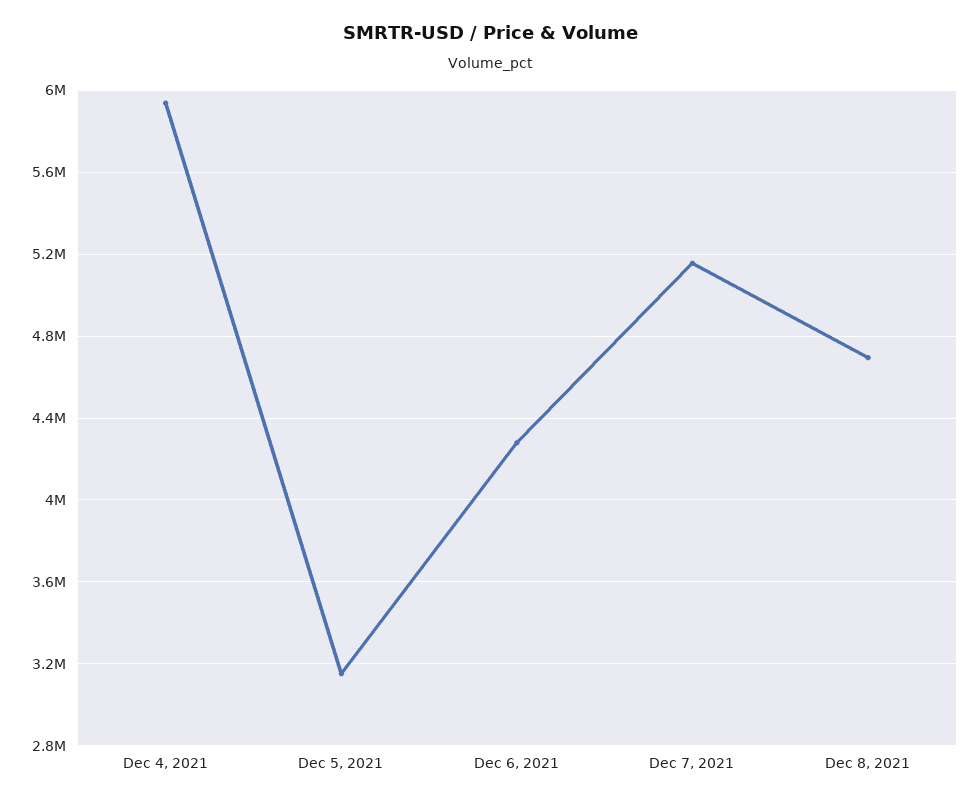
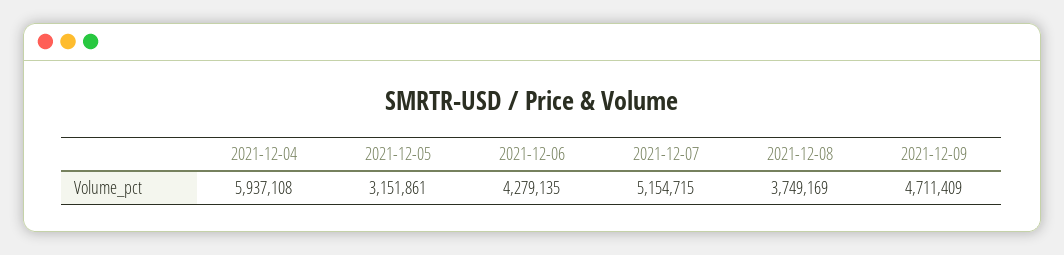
Dec 8, 2021: 4700000 -> 3749169
2021-12-09: none -> 4711409

